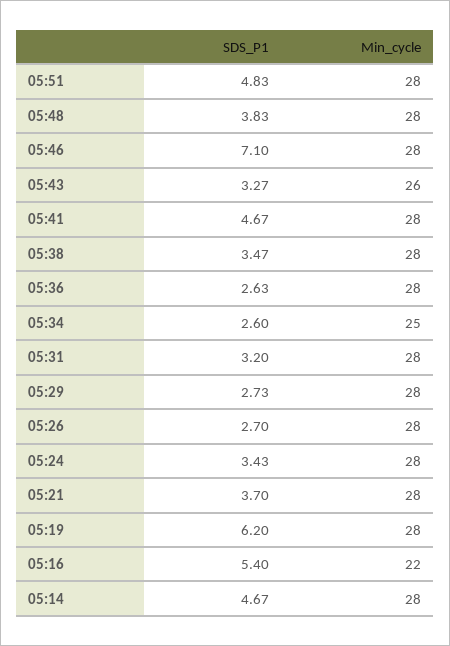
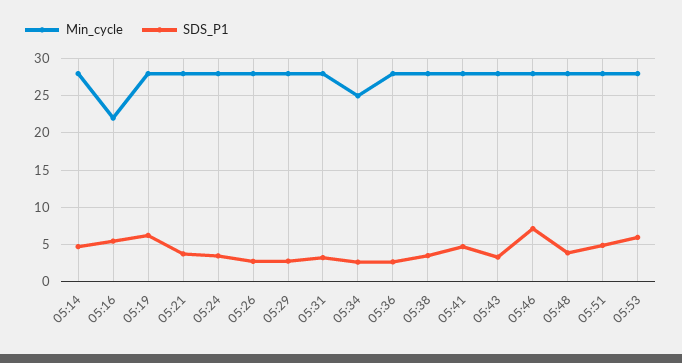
Min_cycle, 05:43: 26 -> 28
Min_cycle, 05:53: none -> 28
SDS_P1, 05:53: none -> 6

